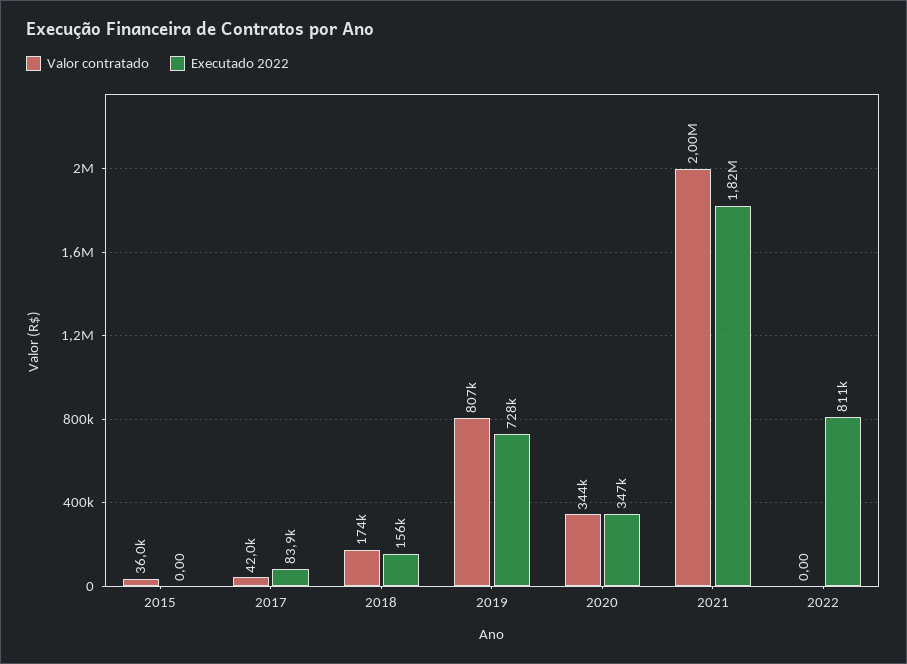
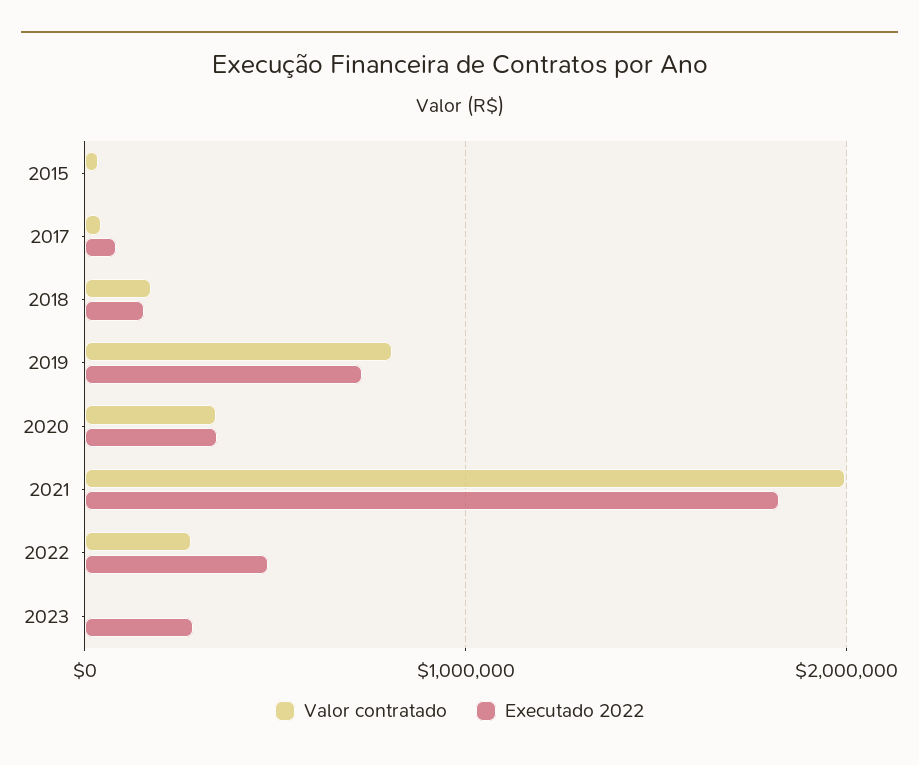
Valor contratado, 2022: 0 -> 300000
Executado 2022, 2022: 811000 -> 500000
Valor contratado, 2023: none -> 0
Executado 2022, 2023: none -> 300000

